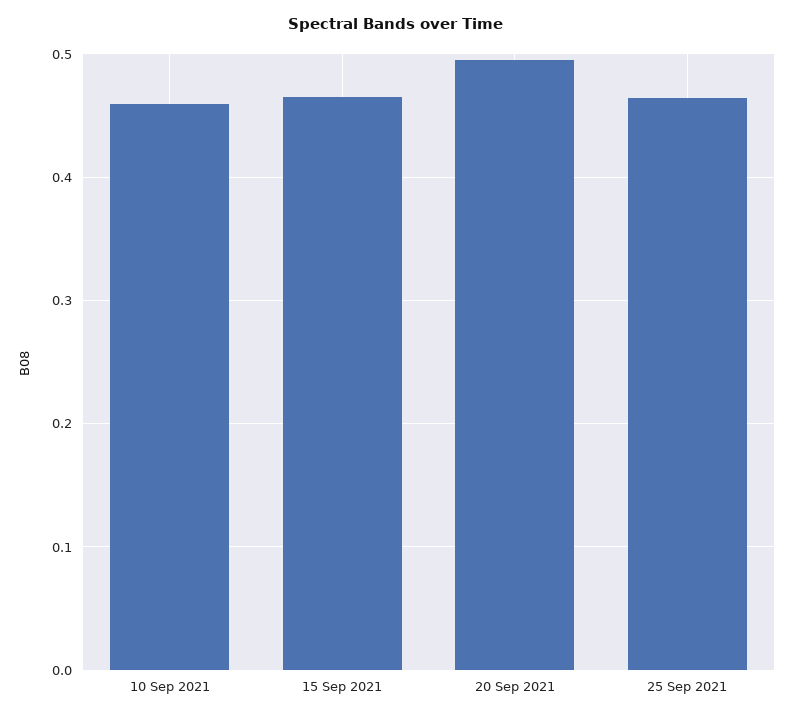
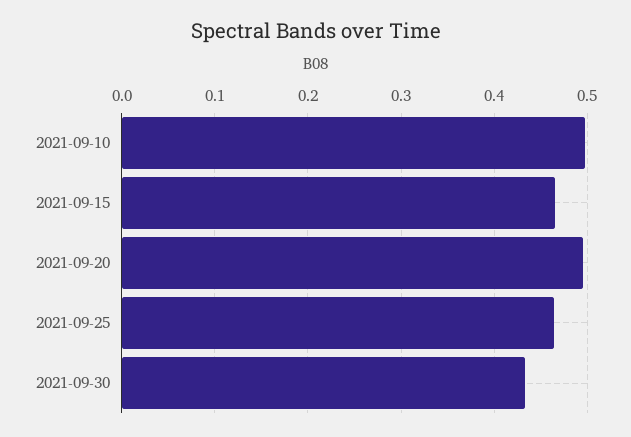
10 Sep 2021: 0.46 -> 0.5
2021-09-30: none -> 0.43

